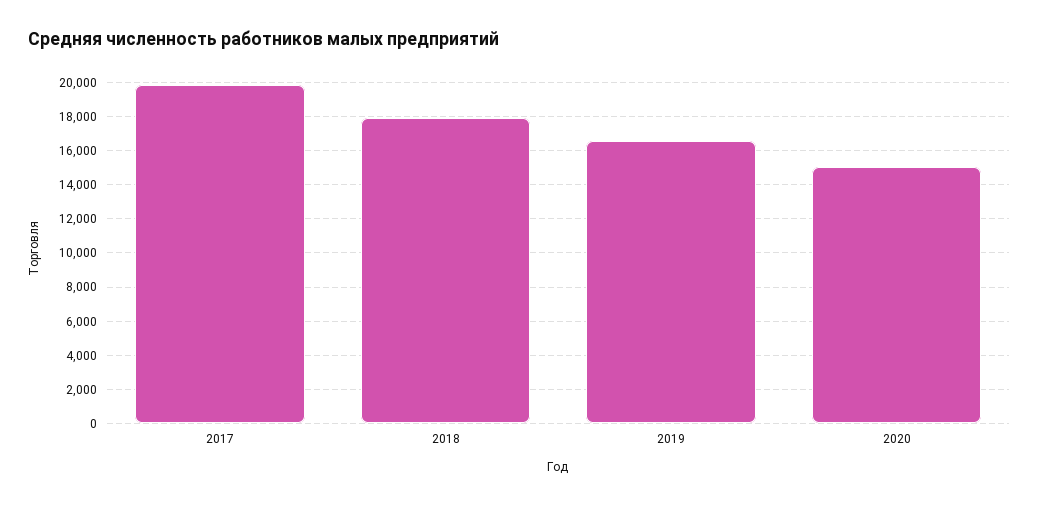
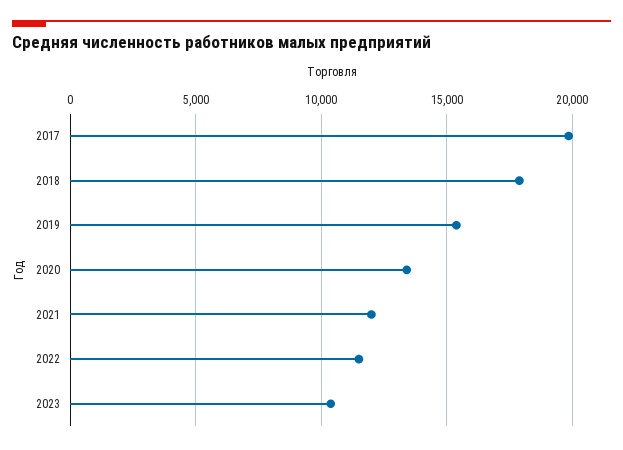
2019: 16500 -> 15500
2020: 15000 -> 13500
2021: none -> 12000
2022: none -> 11500
2023: none -> 10500

